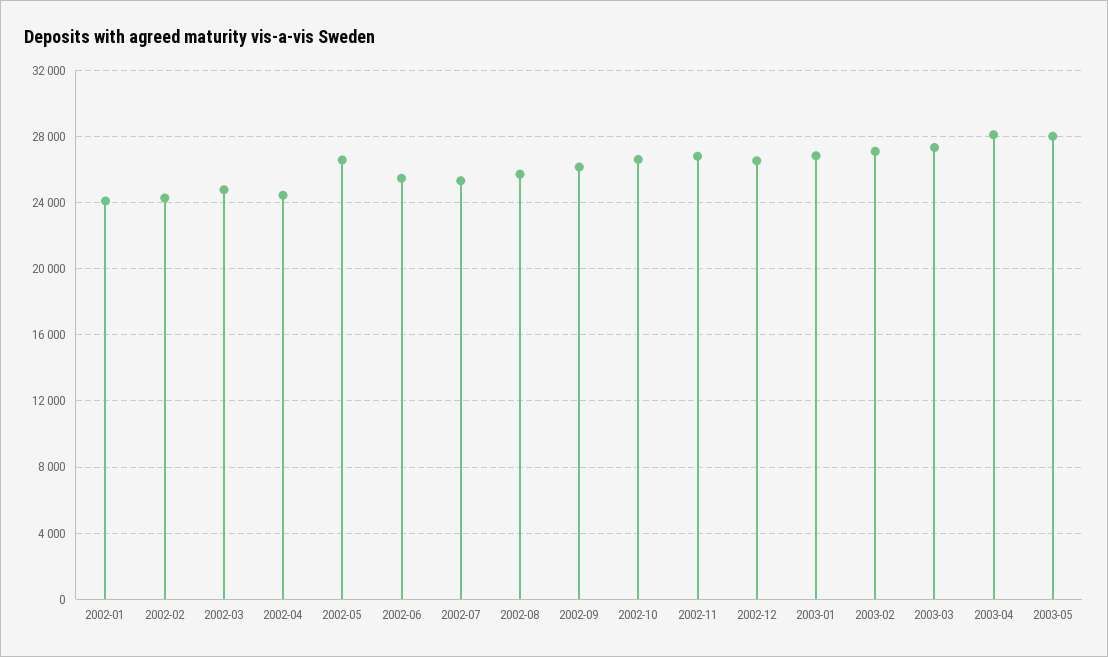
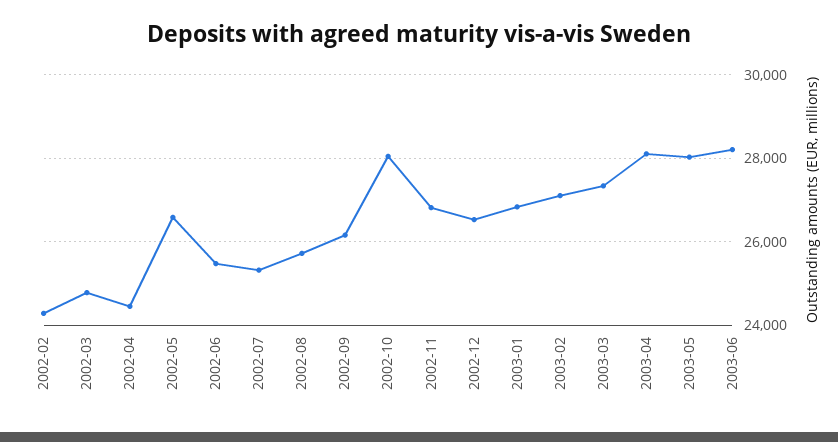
2002-01: 24000 -> none
2002-10: 26500 -> 28000
2003-06: none -> 28200

